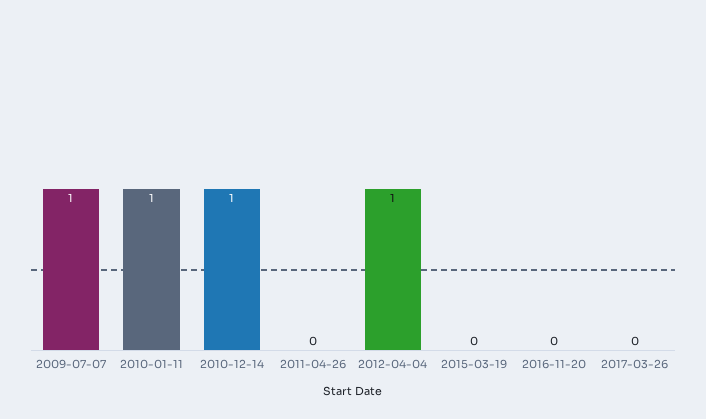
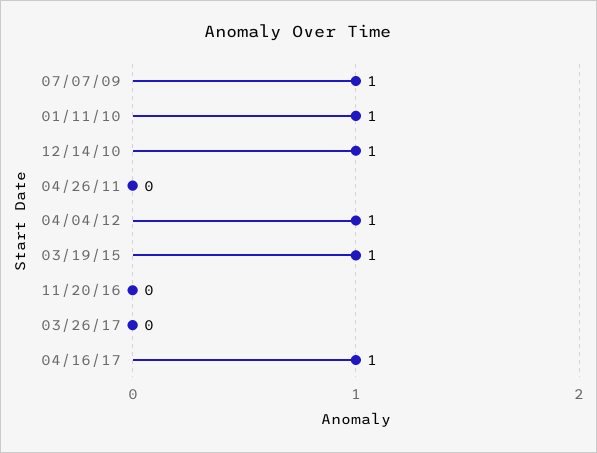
2015-03-19: 0 -> 1
04/16/17: none -> 1

